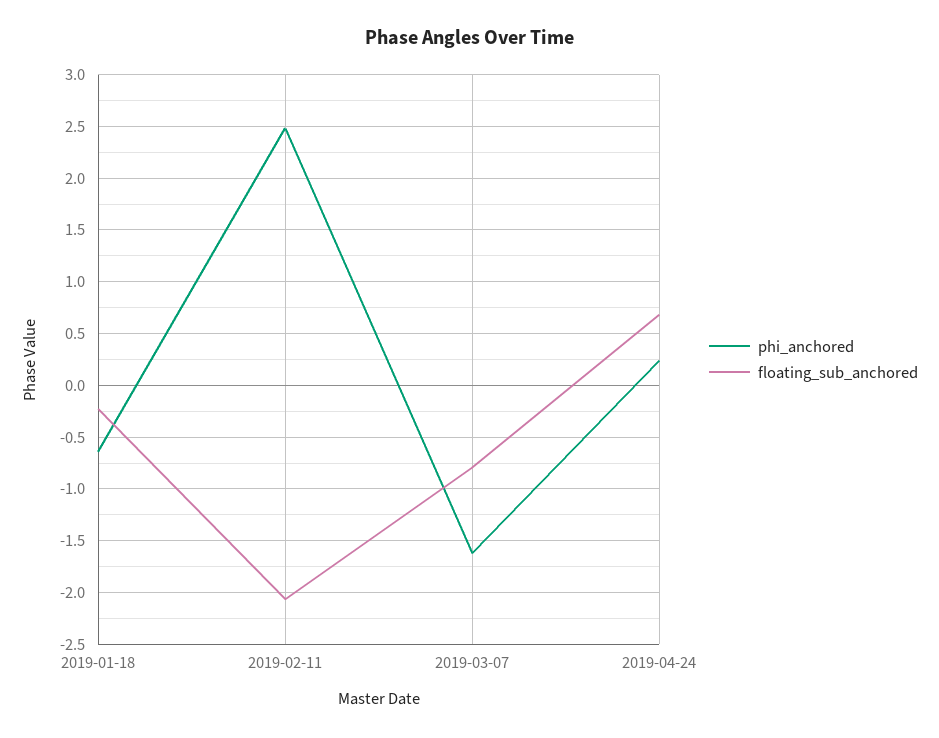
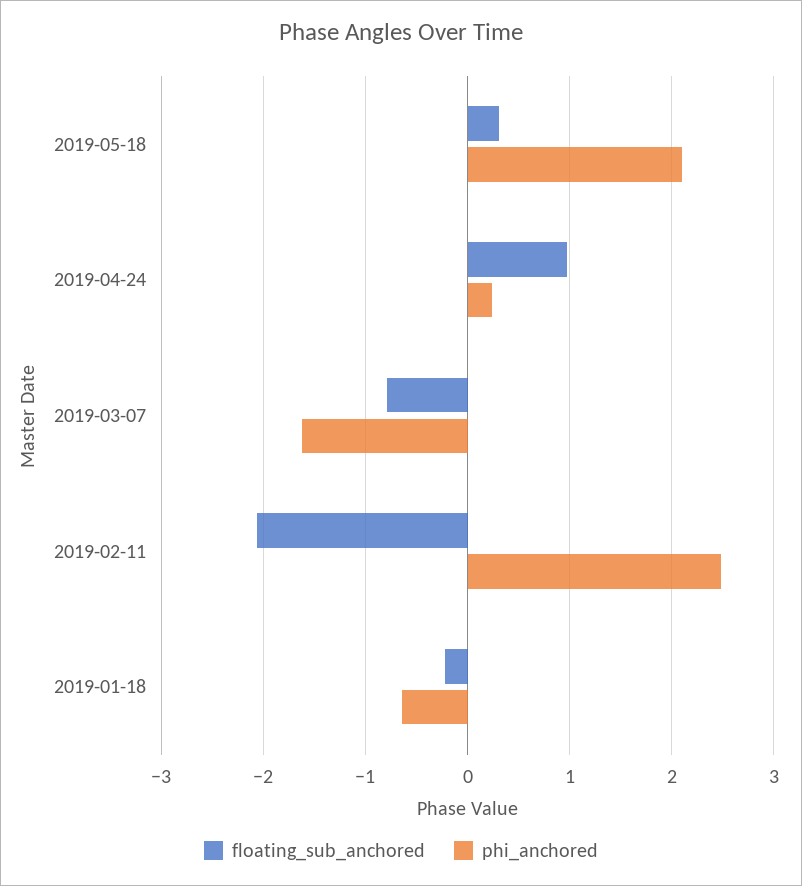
floating_sub_anchored, 2019-04-24: 0.7 -> 1
floating_sub_anchored, 2019-05-18: none -> 0.3
phi_anchored, 2019-05-18: none -> 2.1

